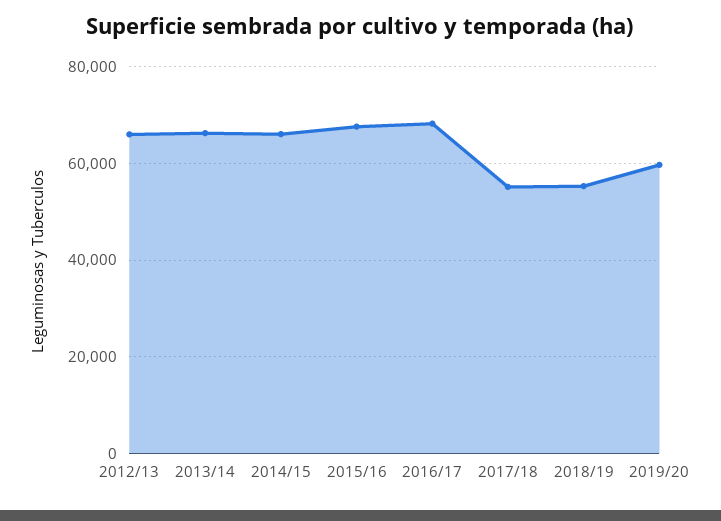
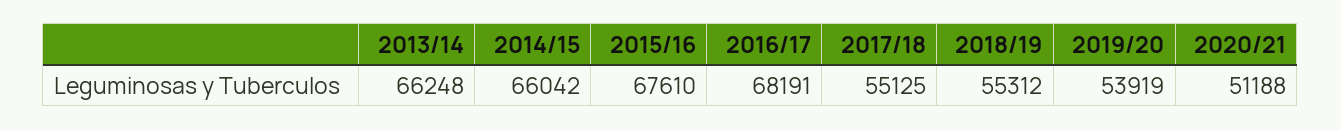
2012/13: 66000 -> none
2019/20: 60000 -> 53919
2020/21: none -> 51188

